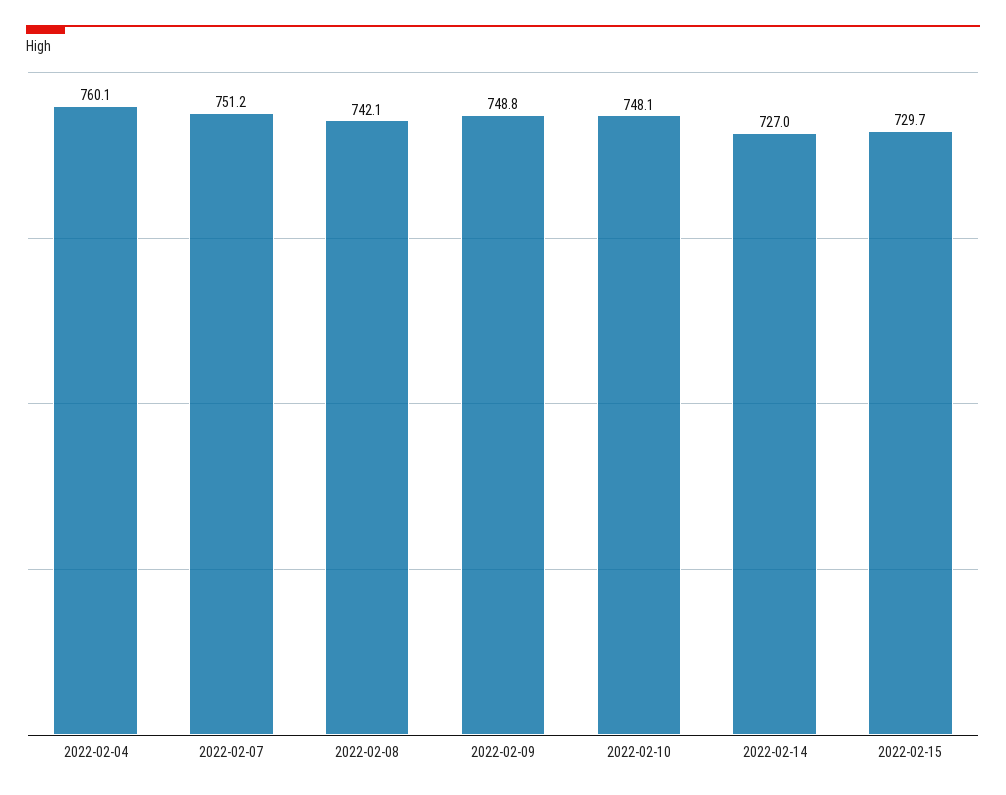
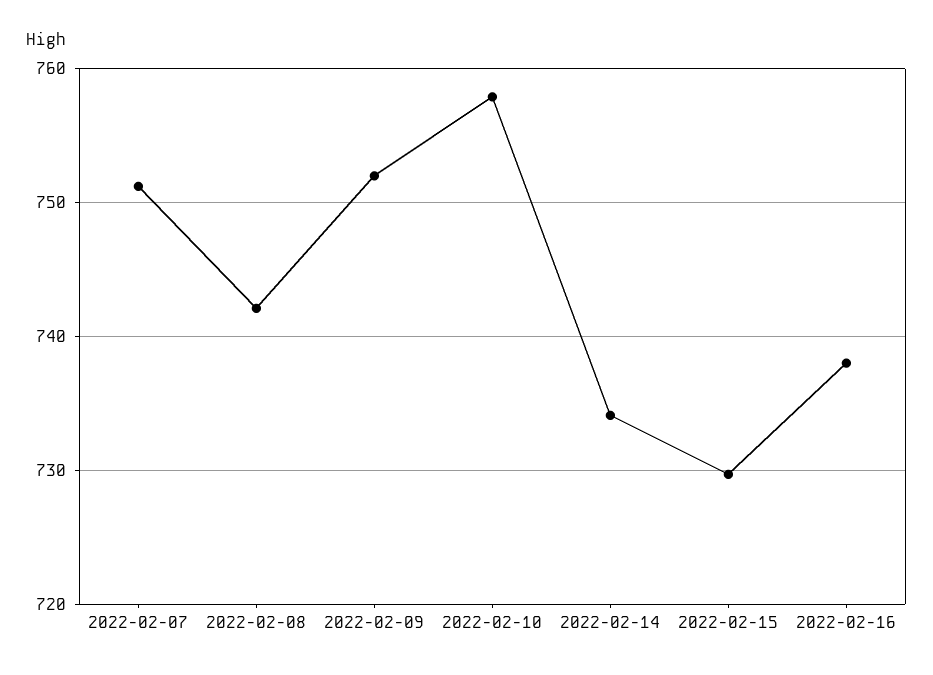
2022-02-04: 760.1 -> none
2022-02-09: 748.8 -> 752
2022-02-10: 748.1 -> 758
2022-02-14: 727 -> 734
2022-02-16: none -> 738

